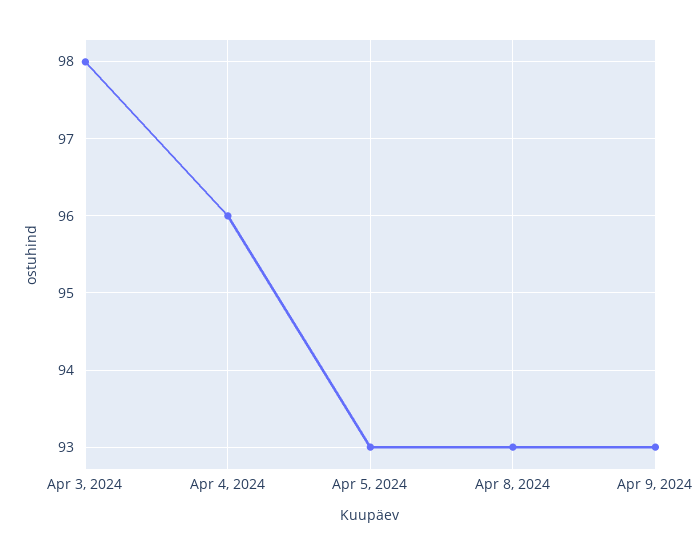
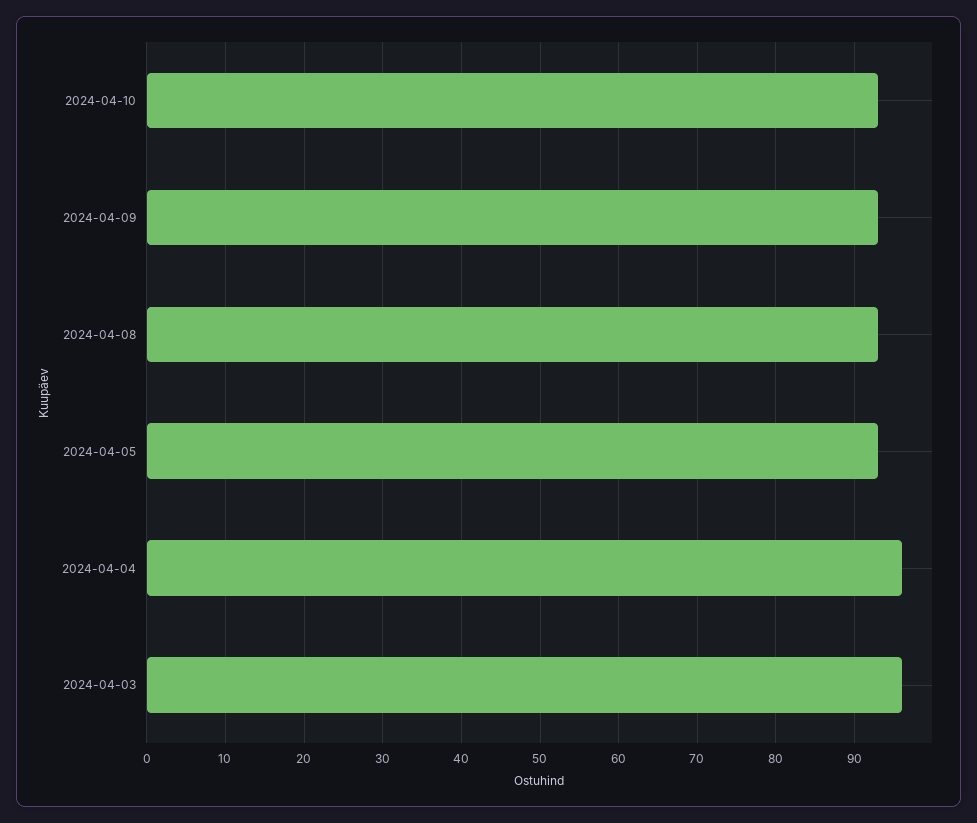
Apr 3, 2024: 98 -> 96
2024-04-10: none -> 93

